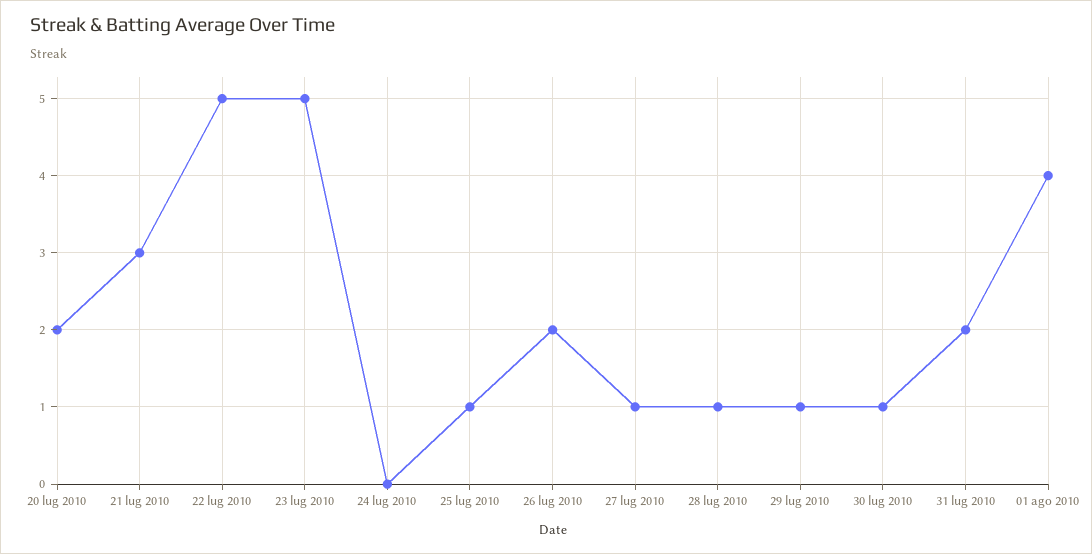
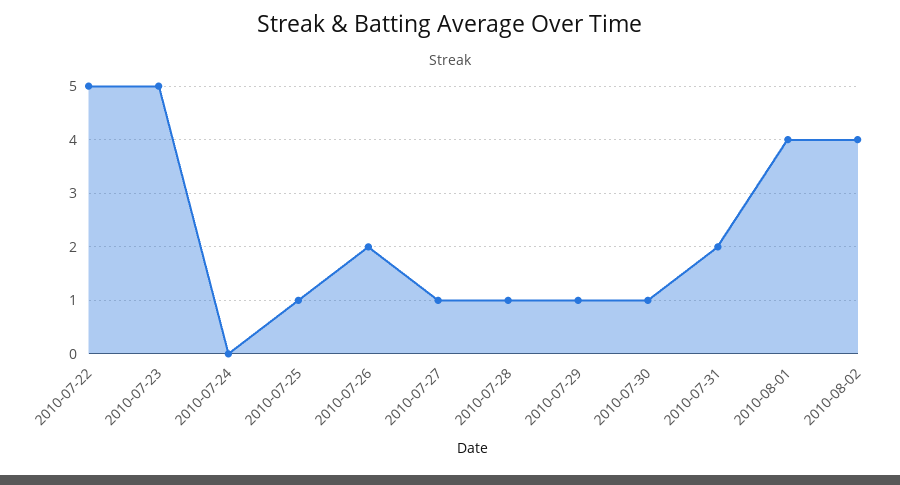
20 lug 2010: 2 -> none
21 lug 2010: 3 -> none
2010-08-02: none -> 4

